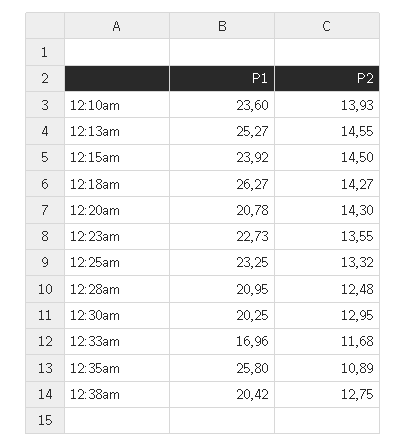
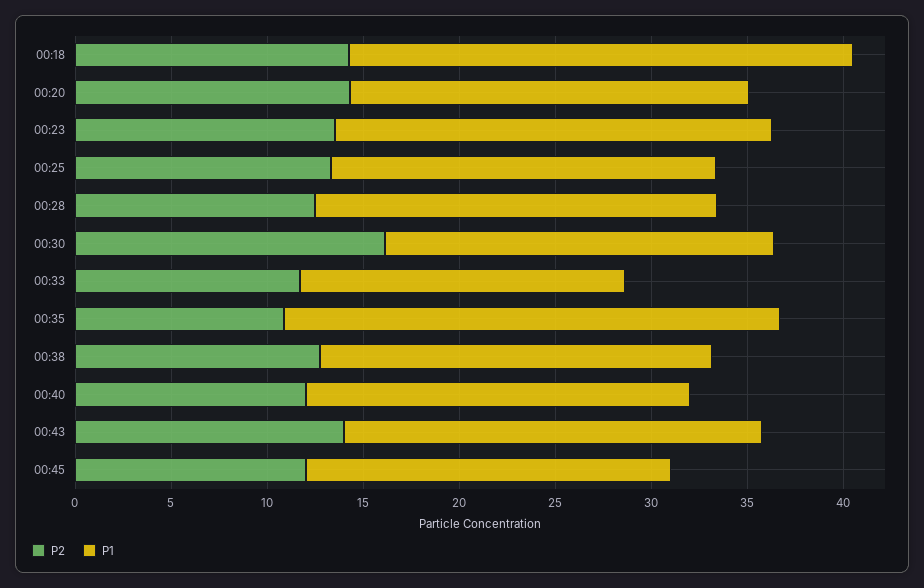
P1, 12:10am: 23.6 -> none
P2, 12:10am: 13.93 -> none
P1, 12:13am: 25.27 -> none
P2, 12:13am: 14.55 -> none
P1, 12:15am: 23.92 -> none
P2, 12:15am: 14.5 -> none
P1, 12:25am: 23.25 -> 20
P2, 12:30am: 12.95 -> 16
P2, 00:40: none -> 12
P1, 00:40: none -> 20
P2, 00:43: none -> 14
P1, 00:43: none -> 22
P2, 00:45: none -> 12
P1, 00:45: none -> 19

